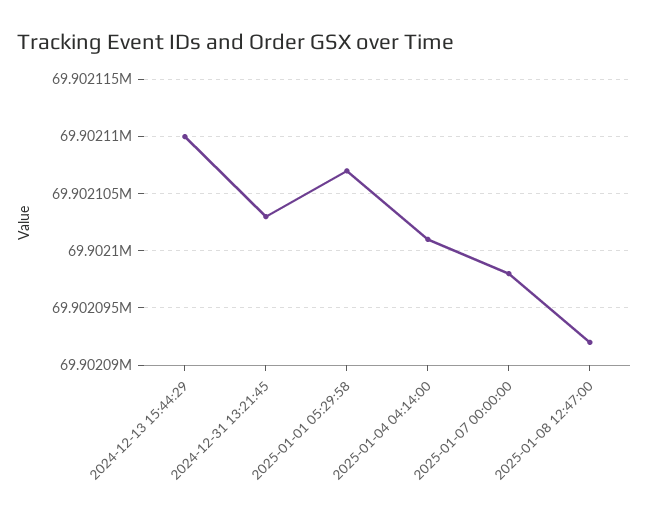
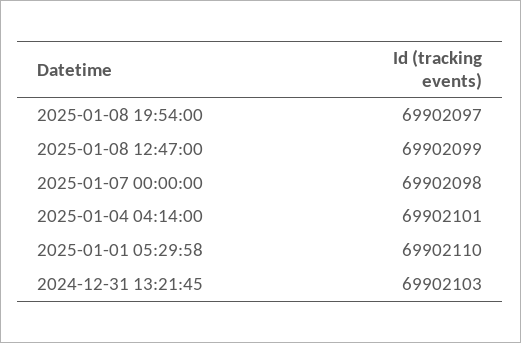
2024-12-13 15:44:29: 69902110 -> none
2025-01-01 05:29:58: 69902107 -> 69902110
2025-01-08 12:47:00: 69902092 -> 69902099
2025-01-08 19:54:00: none -> 69902097

